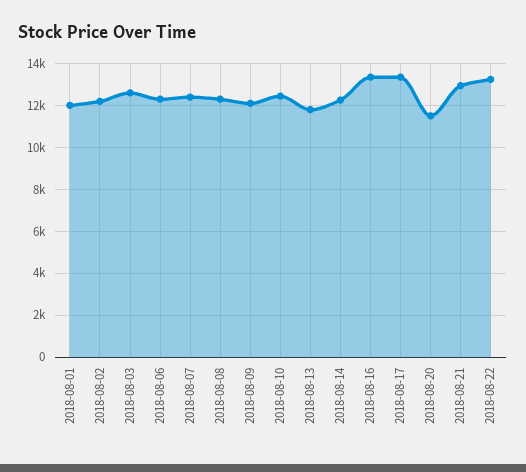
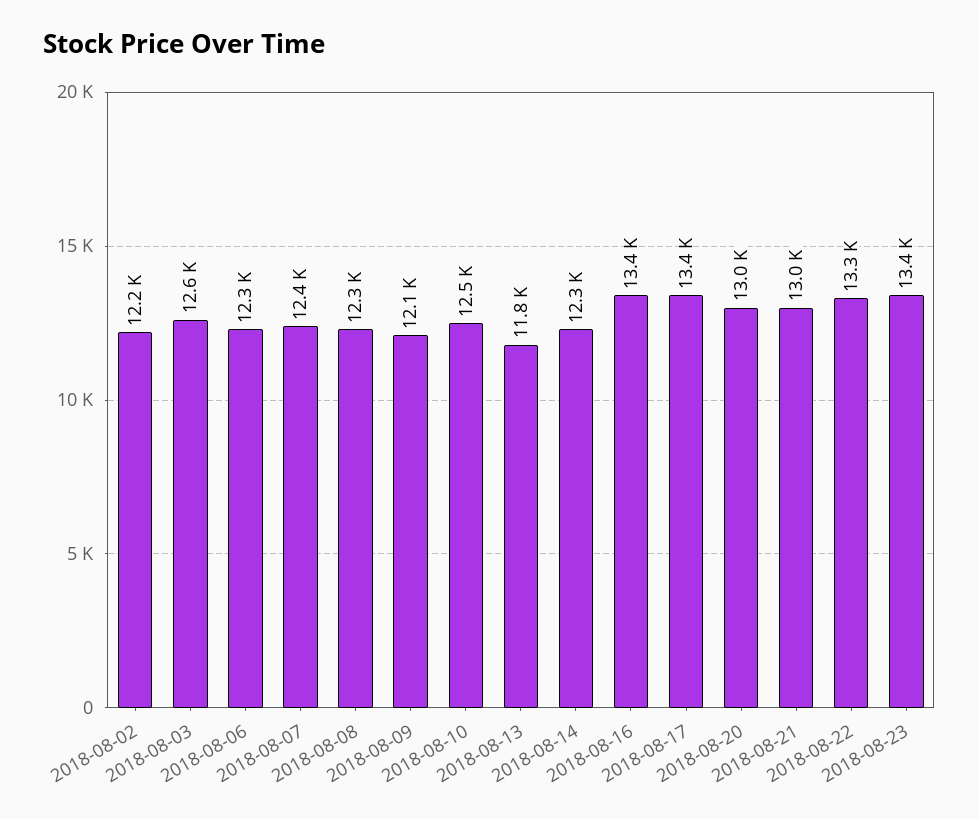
2018-08-01: 12000 -> none
2018-08-20: 11500 -> 13000
2018-08-23: none -> 13400

